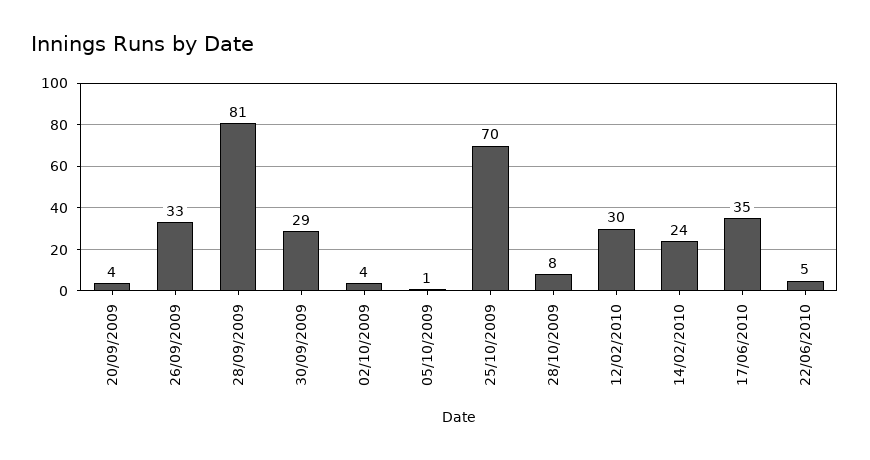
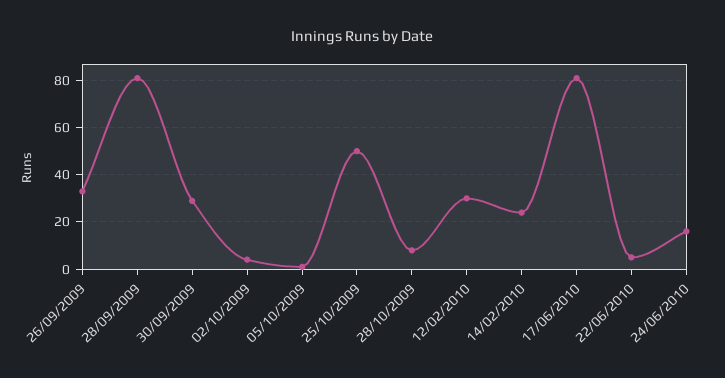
20/09/2009: 4 -> none
25/10/2009: 70 -> 50
17/06/2010: 35 -> 80
24/06/2010: none -> 15

